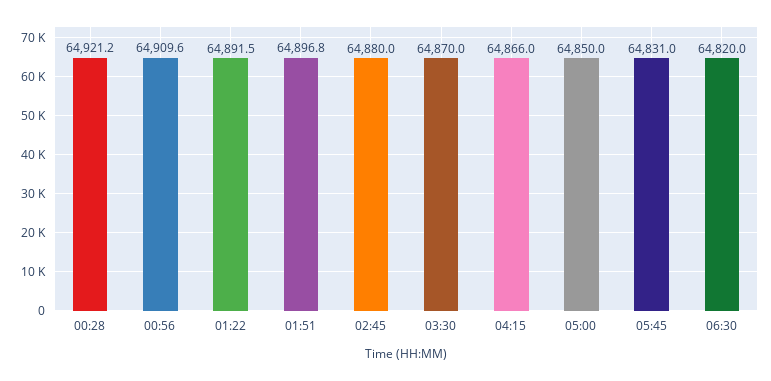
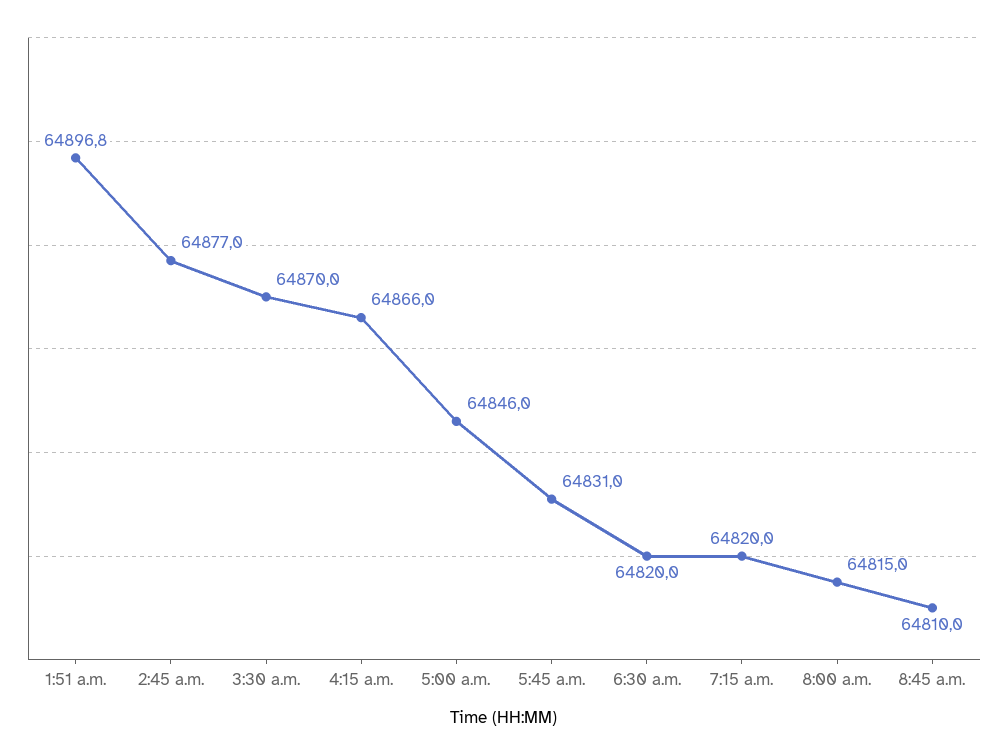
00:28: 64921.2 -> none
00:56: 64909.6 -> none
01:22: 64891.5 -> none
02:45: 64880 -> 64877
05:00: 64850 -> 64846
7:15 a.m.: none -> 64820
8:00 a.m.: none -> 64815
8:45 a.m.: none -> 64810

